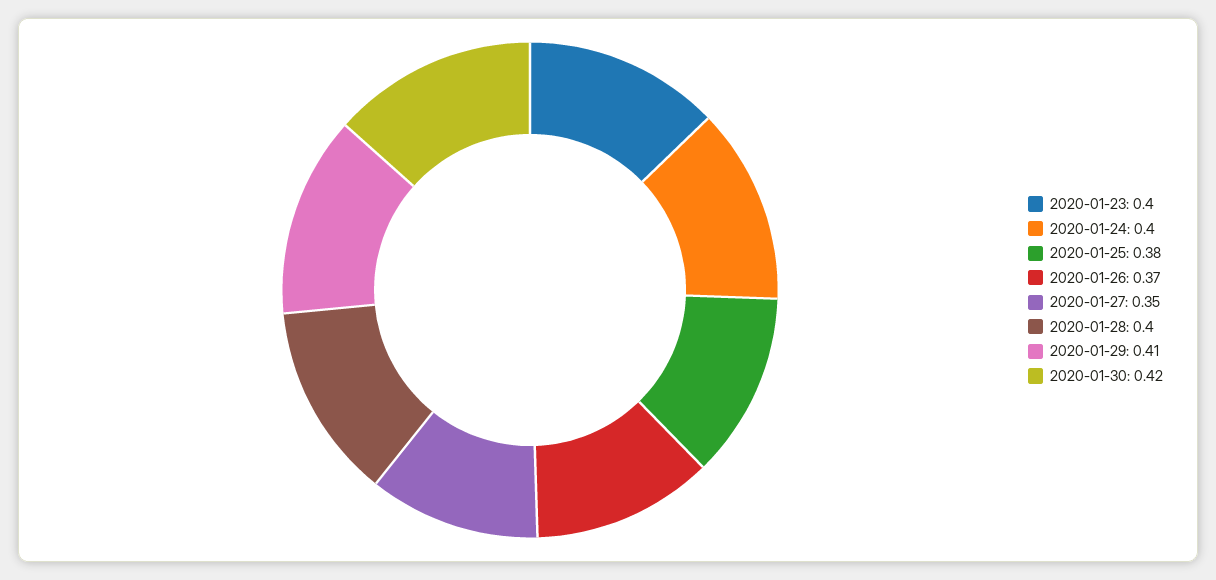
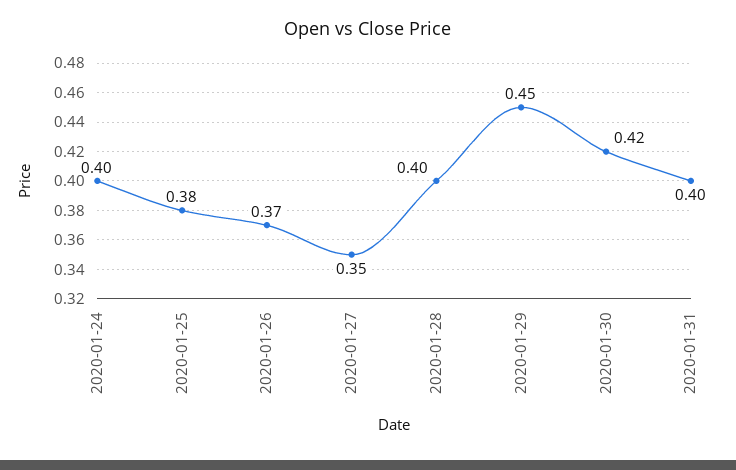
2020-01-23: 0.4 -> none
2020-01-29: 0.41 -> 0.45
2020-01-31: none -> 0.4

